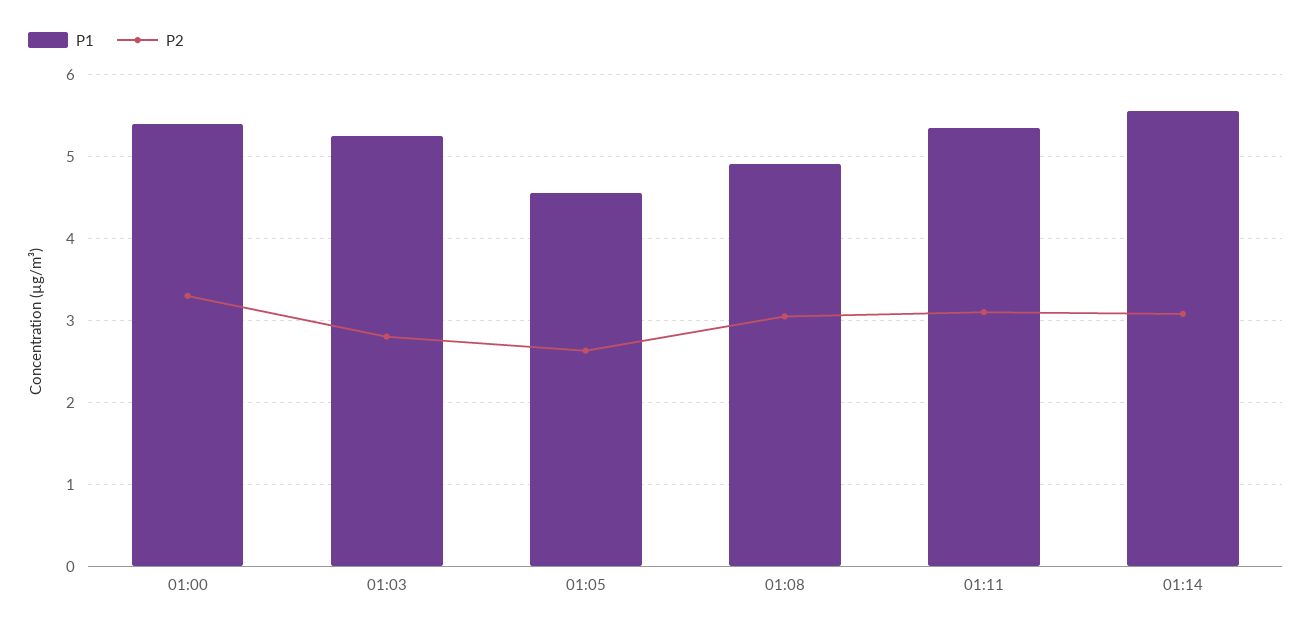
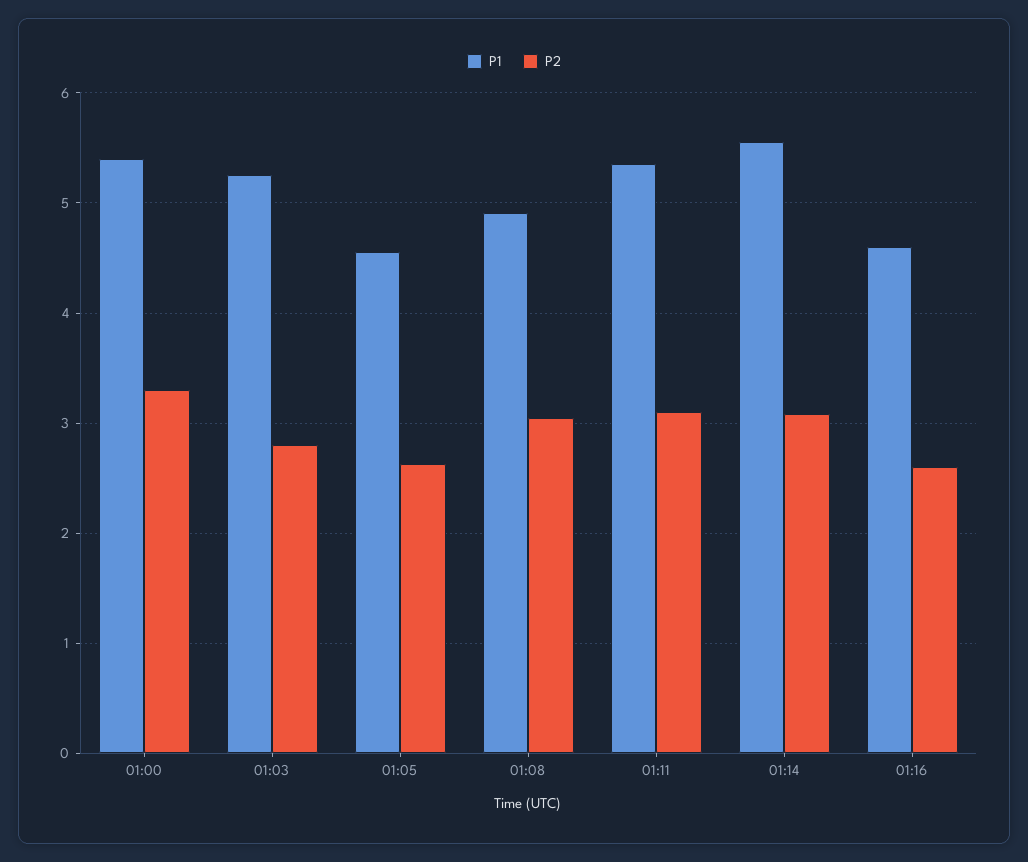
P1, 01:16: none -> 4.6
P2, 01:16: none -> 2.6

